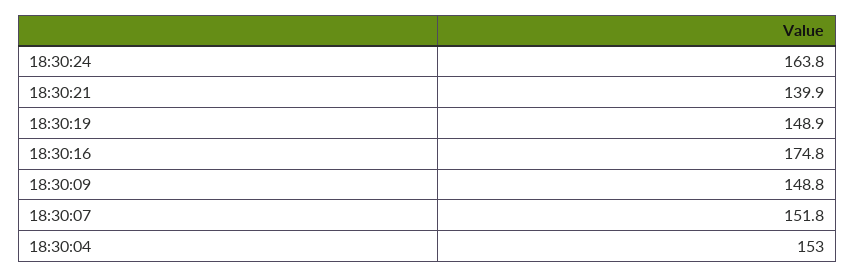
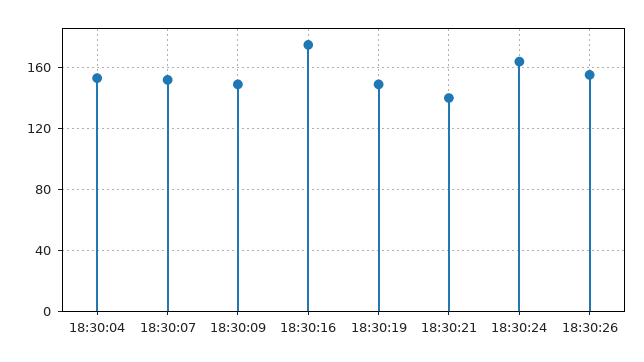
18:30:26: none -> 155

